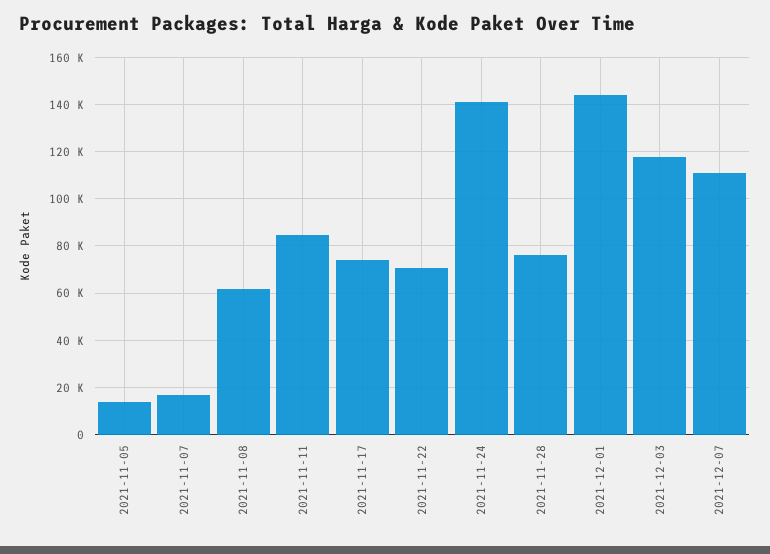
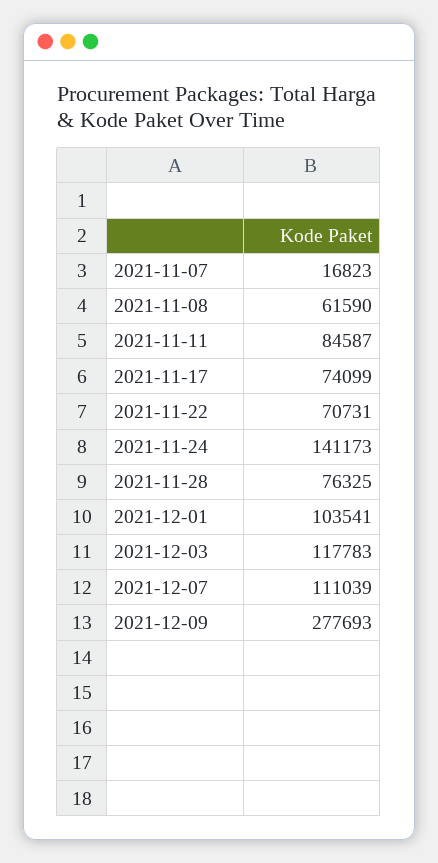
2021-11-05: 15000 -> none
2021-12-01: 145000 -> 103541
2021-12-09: none -> 277693

